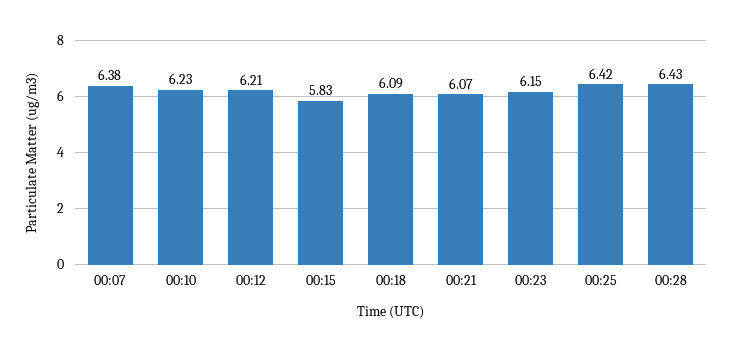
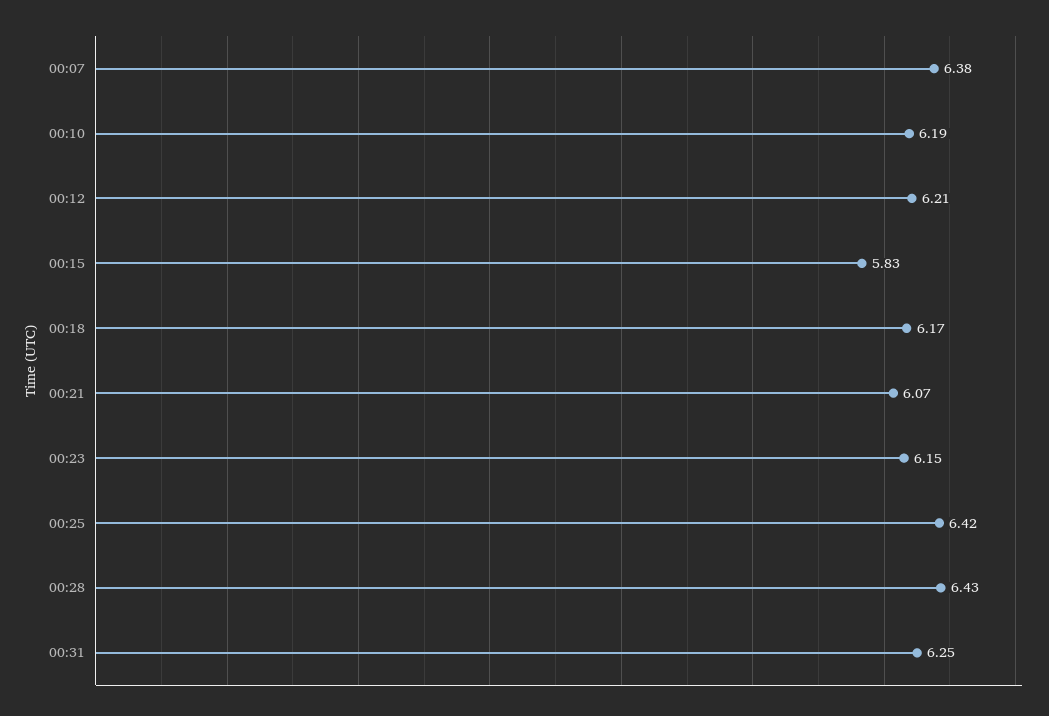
00:10: 6.23 -> 6.19
00:18: 6.09 -> 6.17
00:31: none -> 6.25

